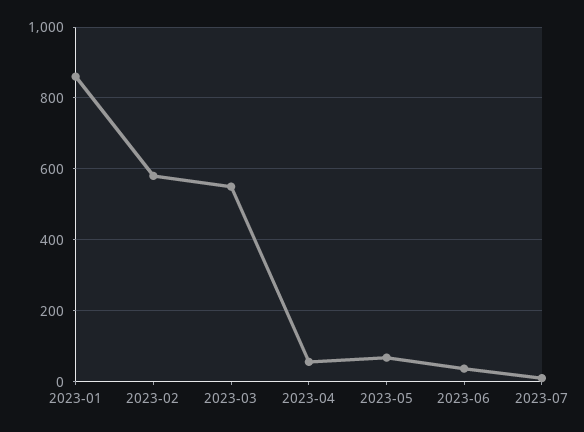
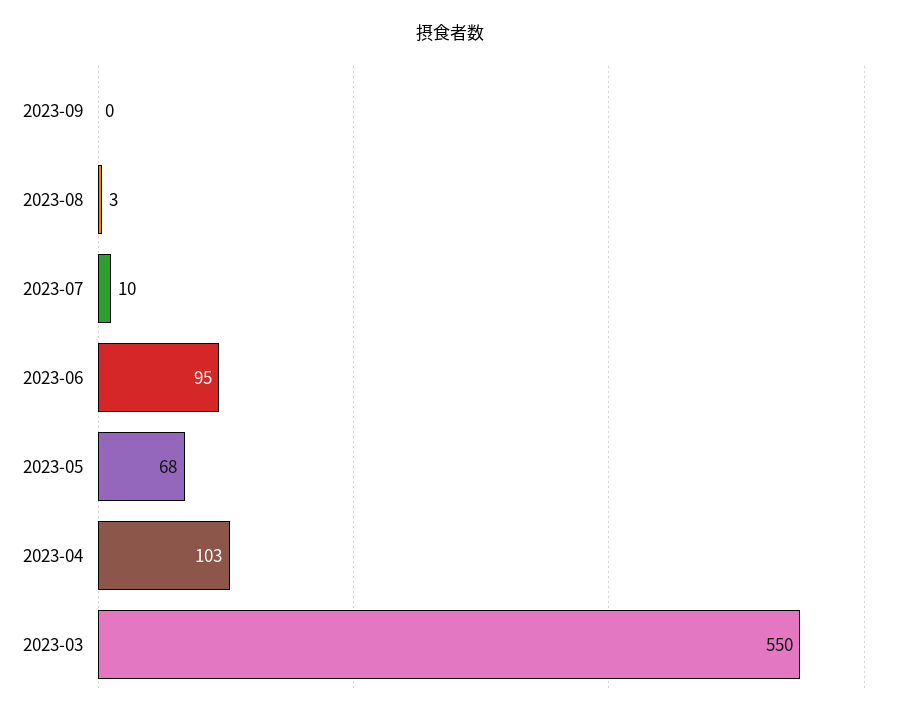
2023-01: 860 -> none
2023-02: 580 -> none
2023-04: 60 -> 103
2023-06: 40 -> 95
2023-09: none -> 0
2023-08: none -> 3

